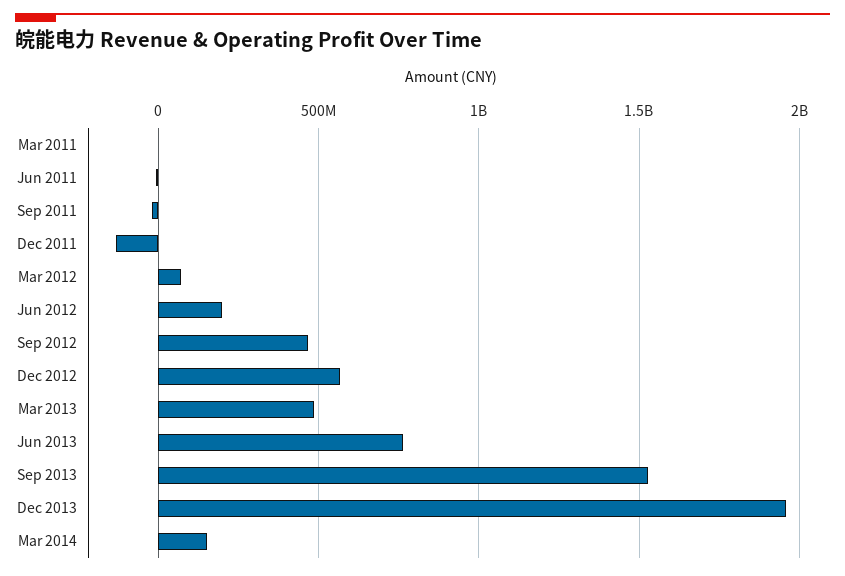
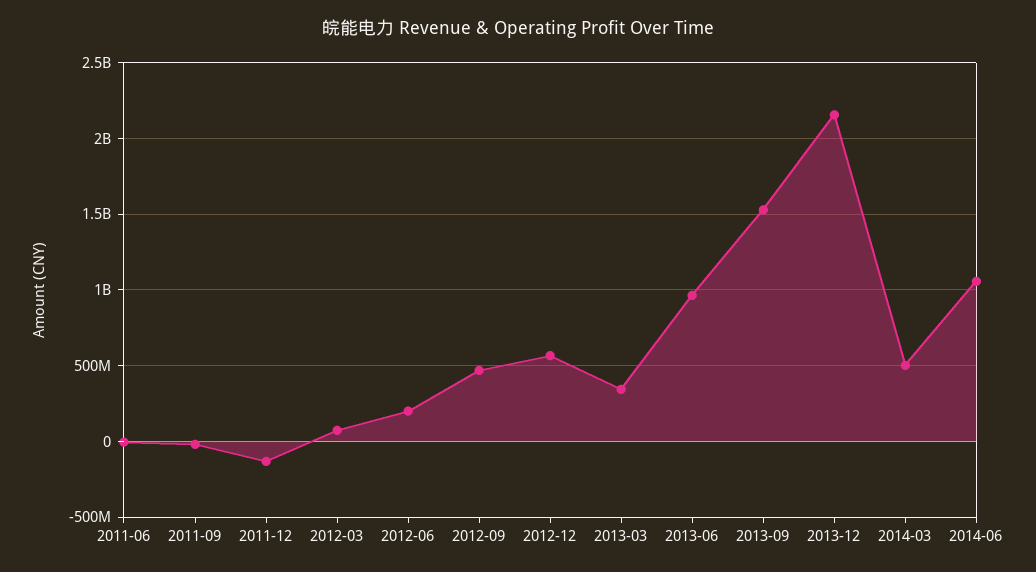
Mar 2011: 0 -> none
Mar 2013: 500000000 -> 350000000
Jun 2013: 750000000 -> 950000000
Dec 2013: 1950000000 -> 2150000000
Mar 2014: 150000000 -> 500000000
2014-06: none -> 1050000000

